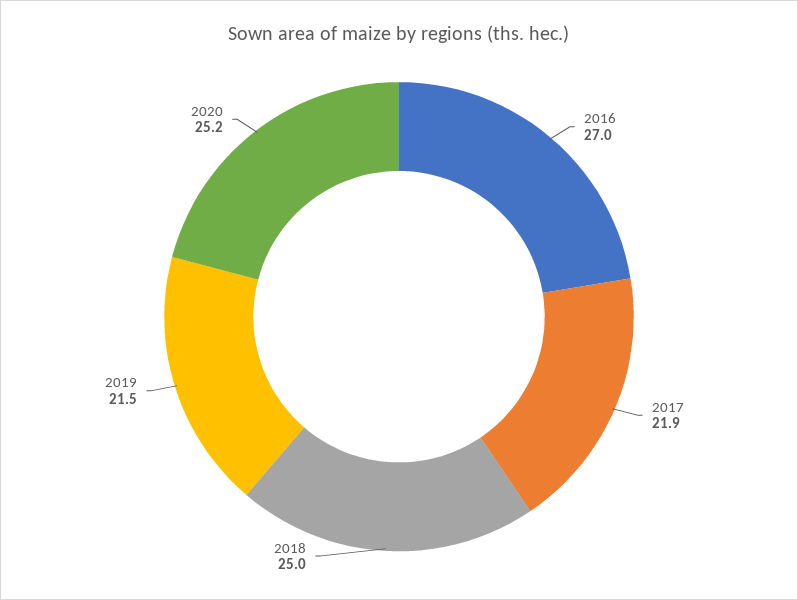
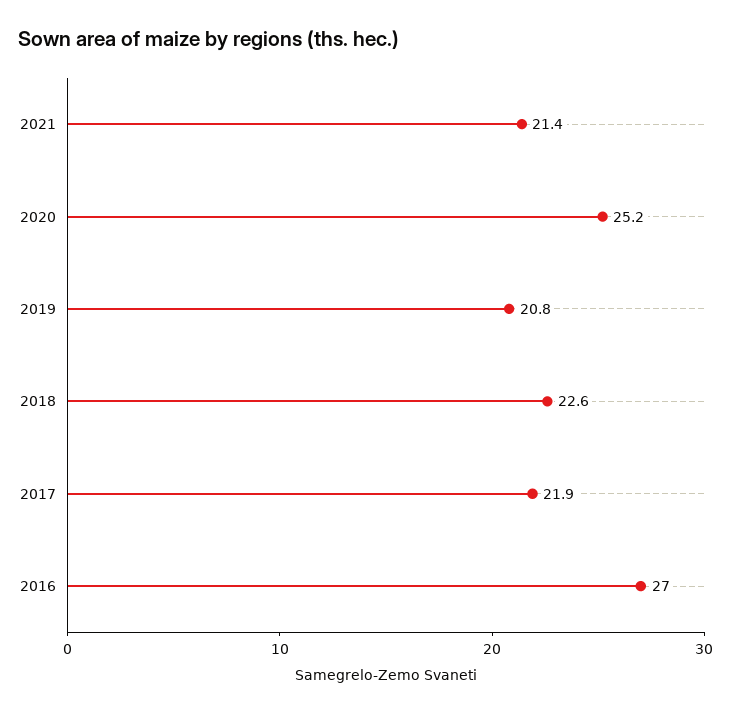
2018: 25 -> 22.6
2019: 21.5 -> 20.8
2021: none -> 21.4

